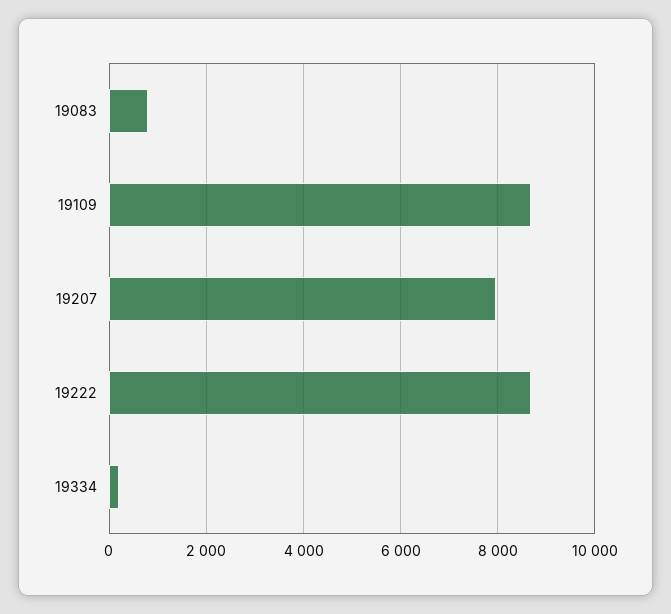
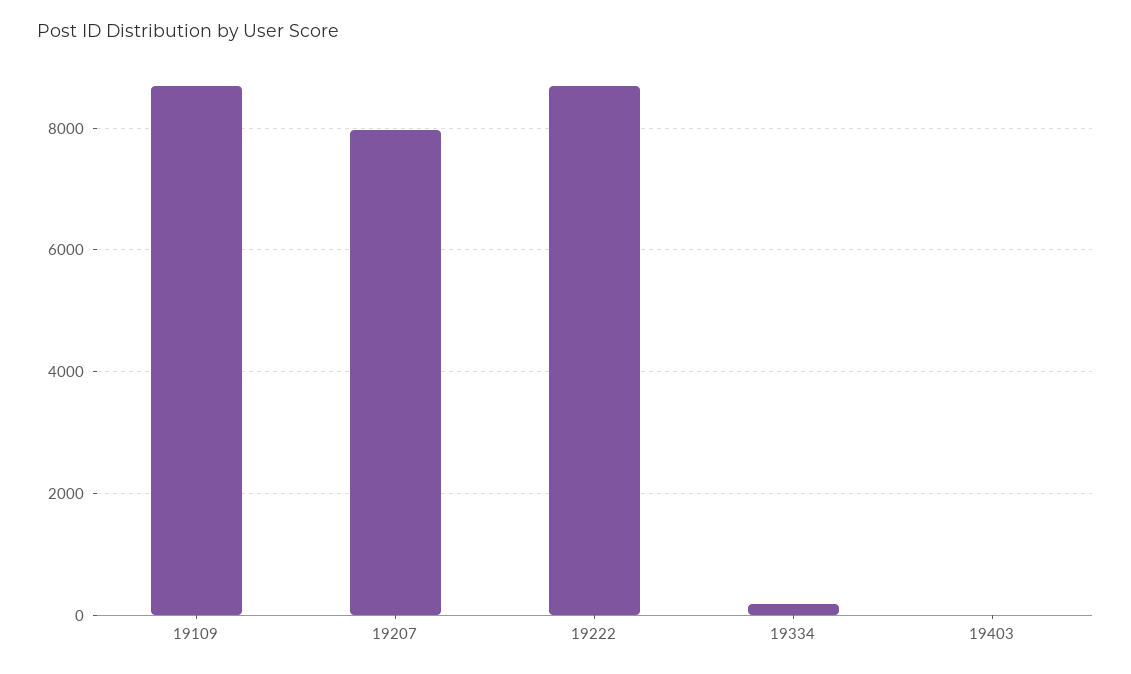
19083: 800 -> none
19403: none -> 0

